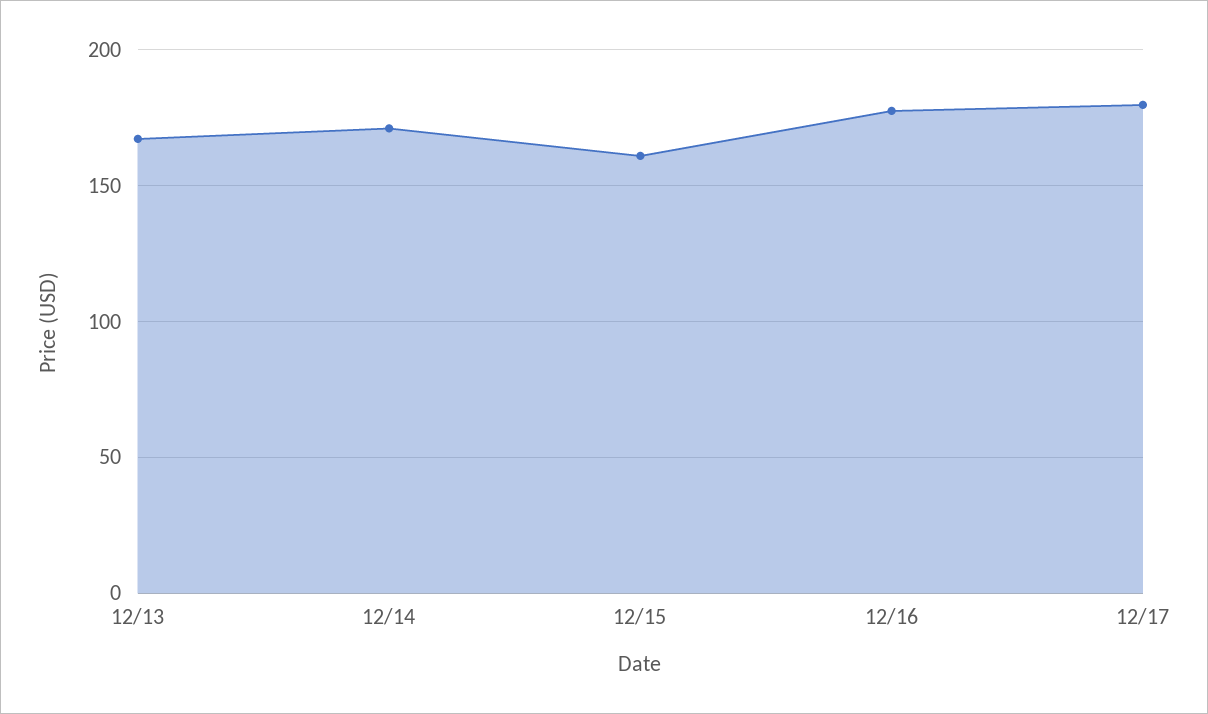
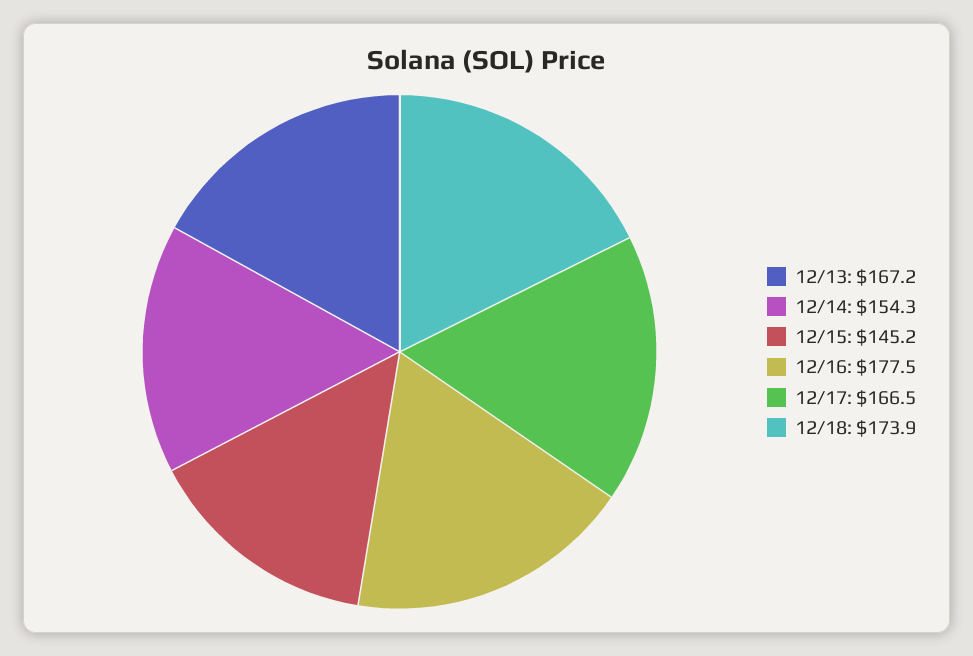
12/14: 170 -> 154.3
12/15: 160 -> 145.2
12/17: 180 -> 166.5
12/18: none -> 173.9

